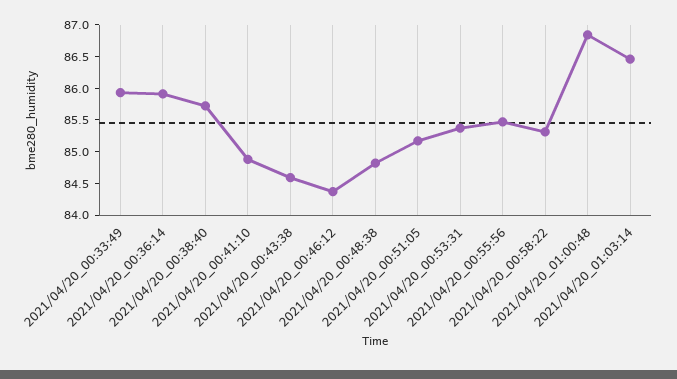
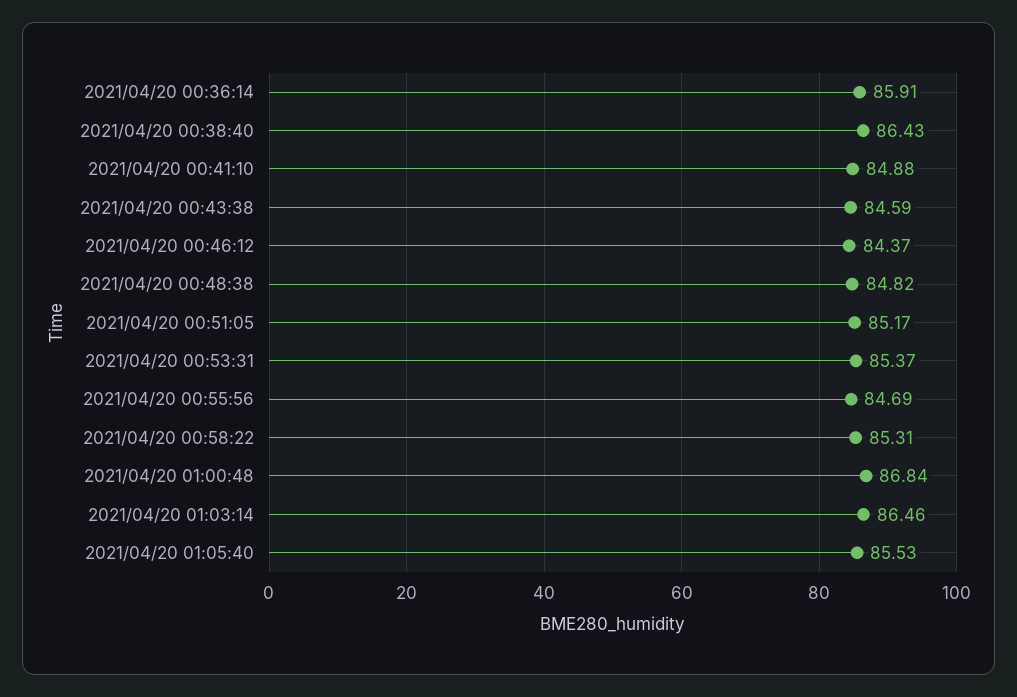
2021/04/20_00:33:49: 86 -> none
2021/04/20_00:38:40: 85.75 -> 86.43
2021/04/20_00:55:56: 85.5 -> 84.69
2021/04/20 01:05:40: none -> 85.53

